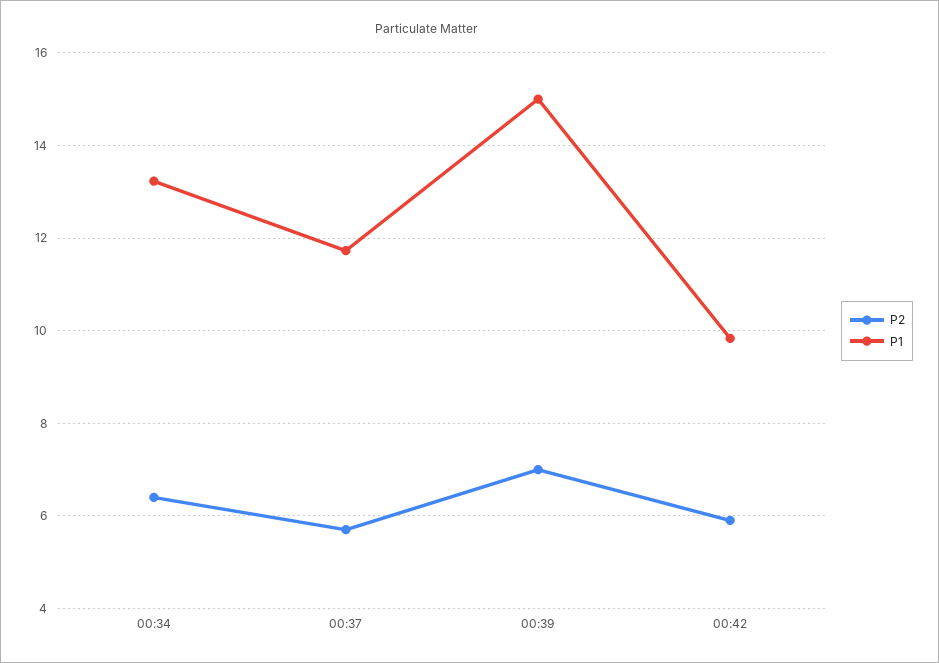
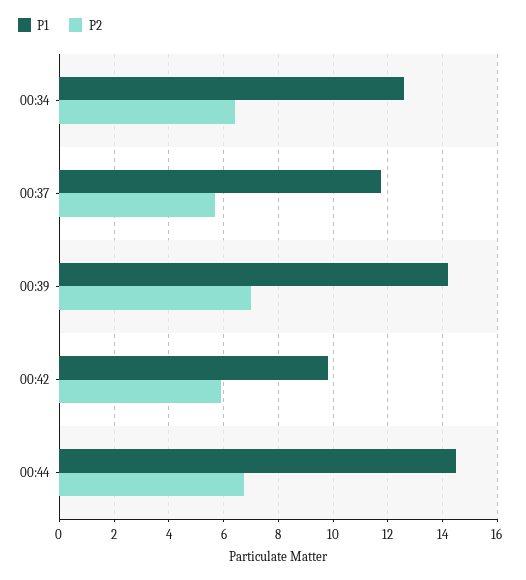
P1, 00:34: 13.2 -> 12.5
P1, 00:39: 15 -> 14.25
P1, 00:44: none -> 14.5
P2, 00:44: none -> 6.75

